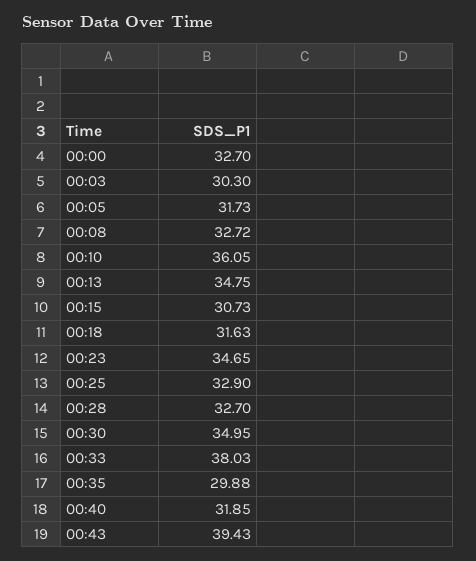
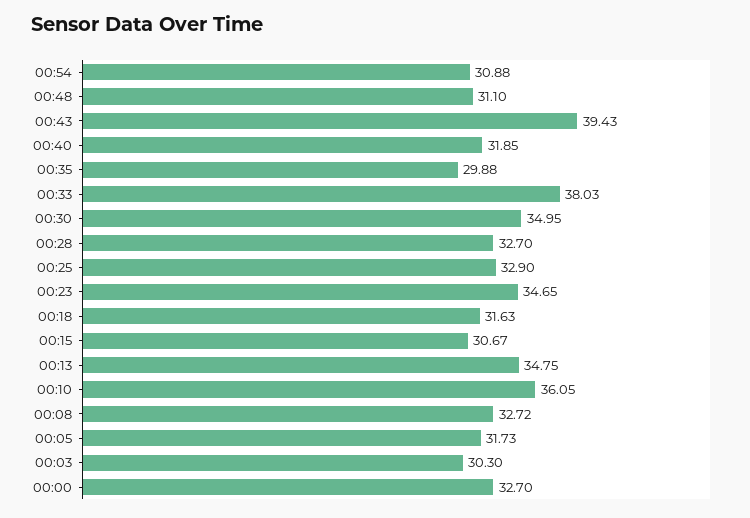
00:15: 30.73 -> 30.67
00:54: none -> 30.88
00:48: none -> 31.1

